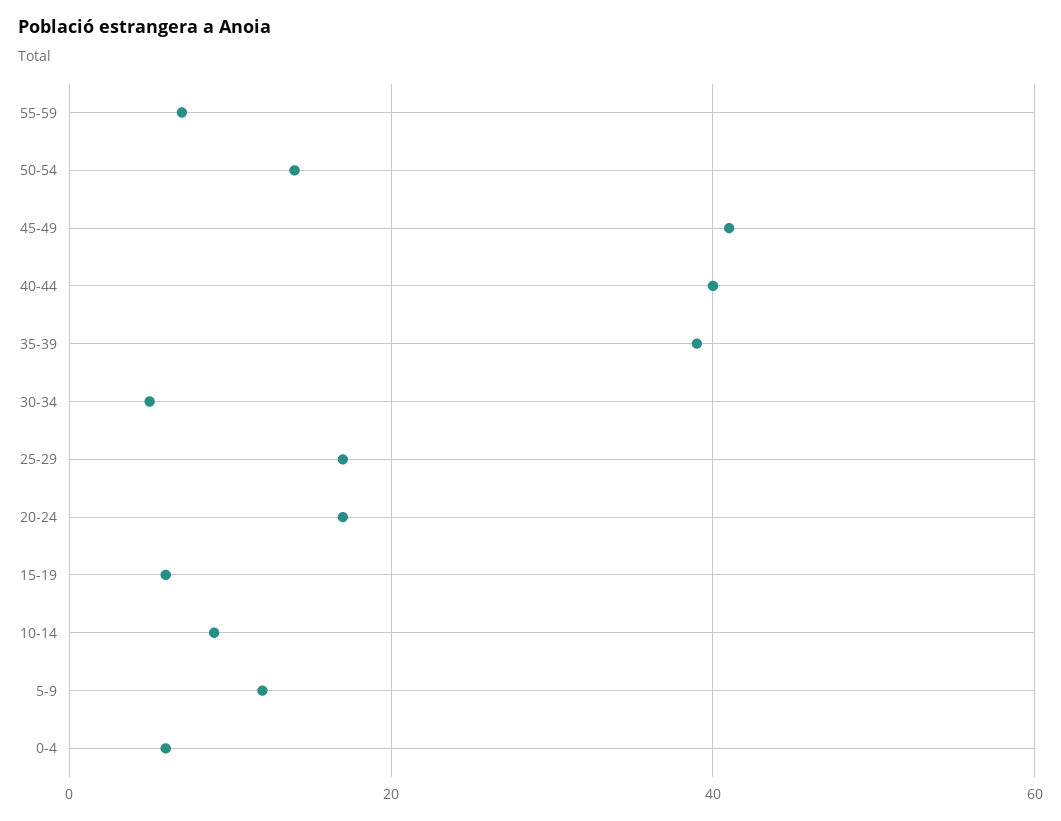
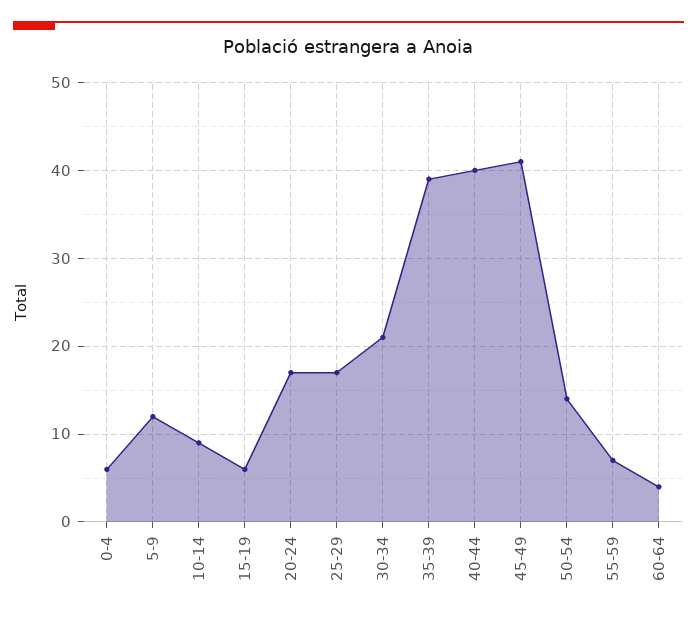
30-34: 5 -> 21
60-64: none -> 4

